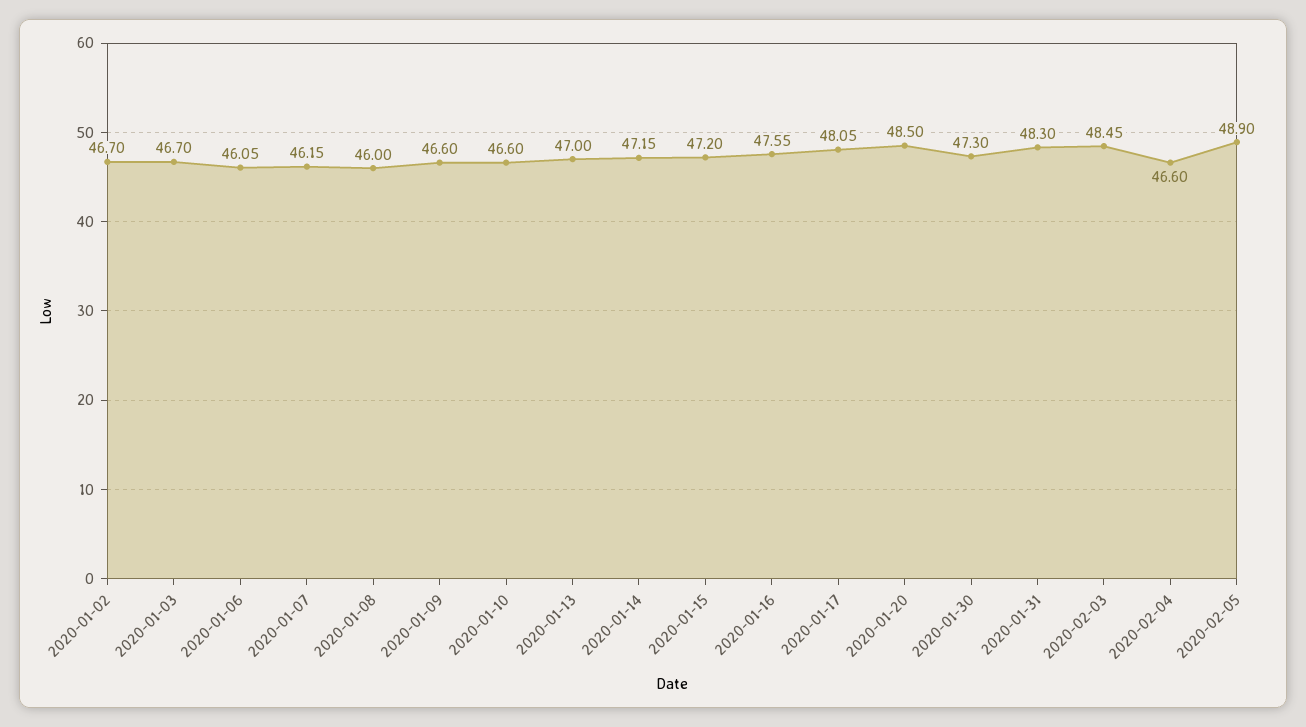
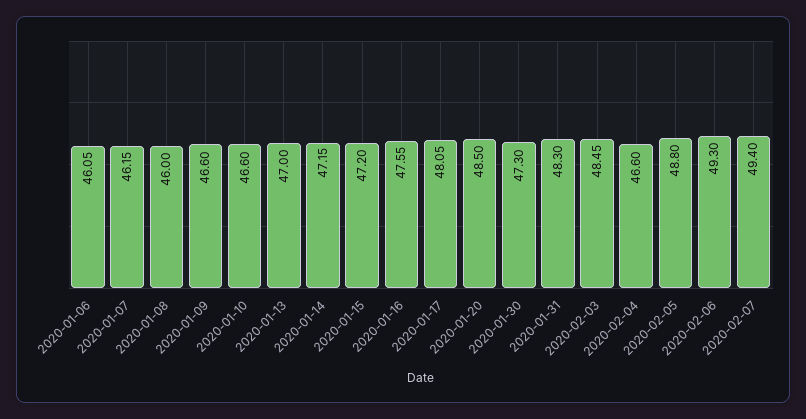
2020-01-02: 46.7 -> none
2020-01-03: 46.7 -> none
2020-02-05: 48.9 -> 48.8
2020-02-06: none -> 49.3
2020-02-07: none -> 49.4

